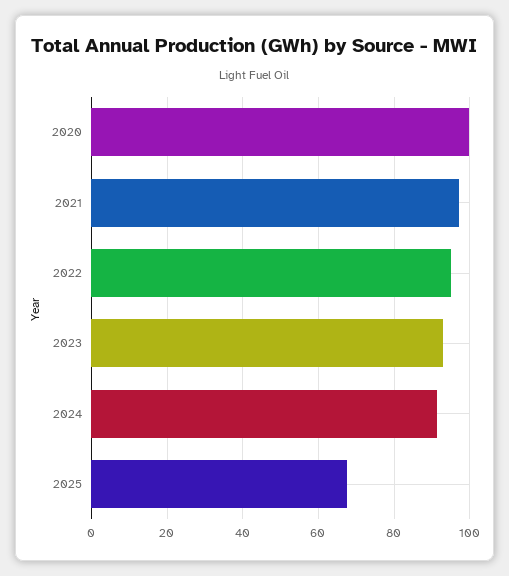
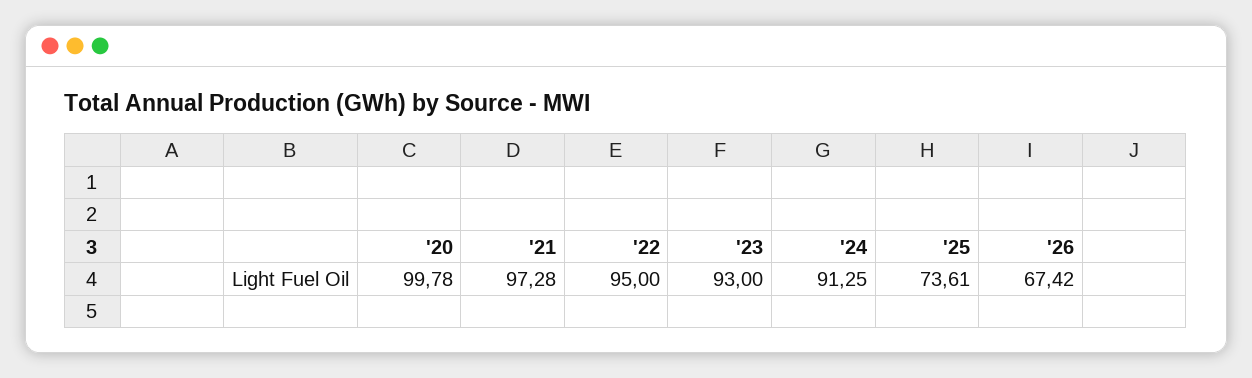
2025: 68 -> 73.61
'26: none -> 67.42

